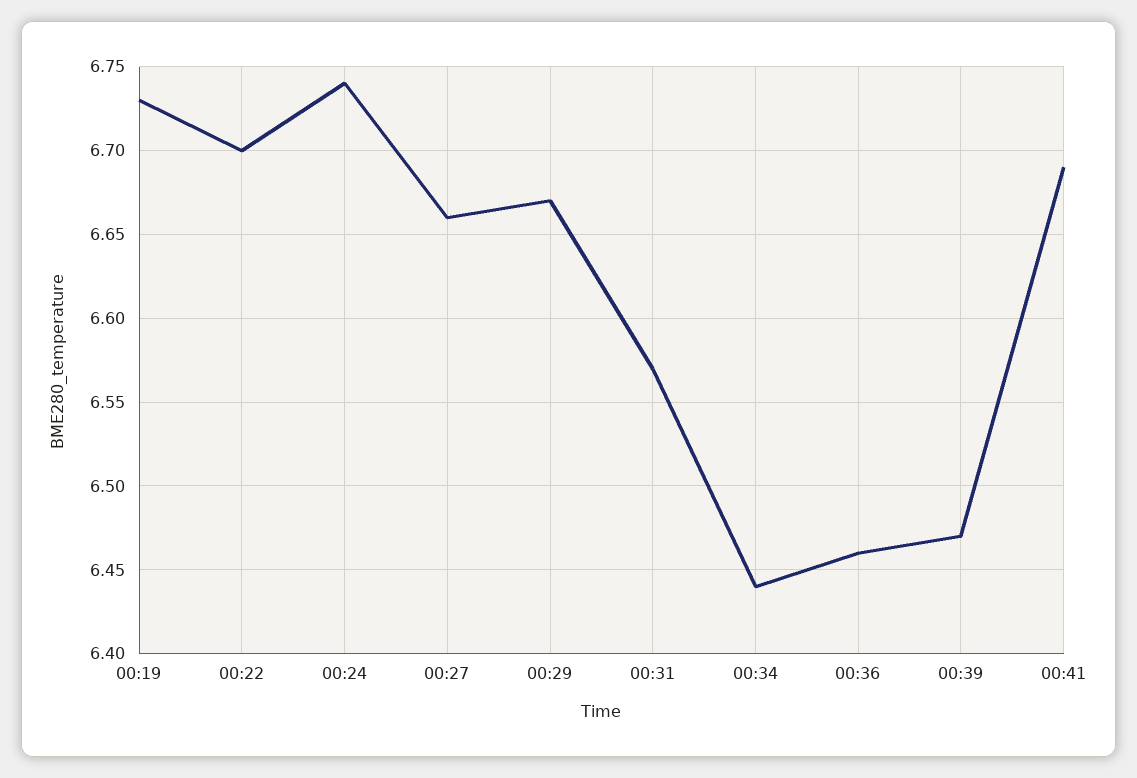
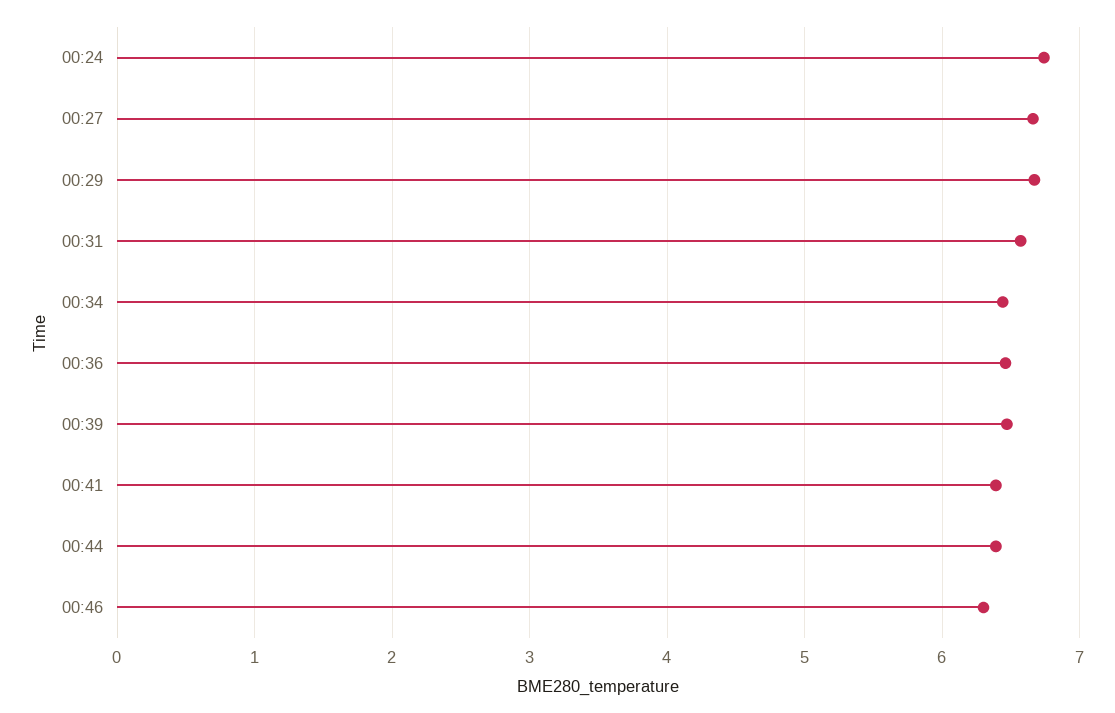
00:19: 6.73 -> none
00:22: 6.7 -> none
00:41: 6.69 -> 6.4
00:44: none -> 6.4
00:46: none -> 6.3

